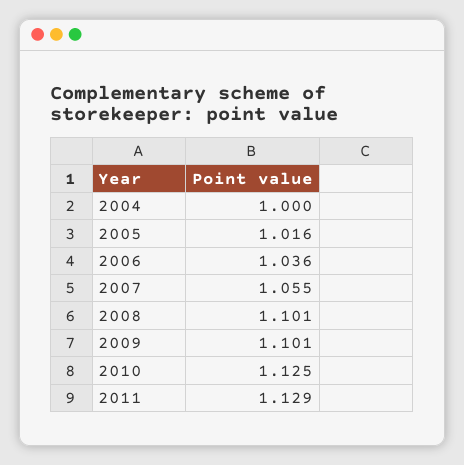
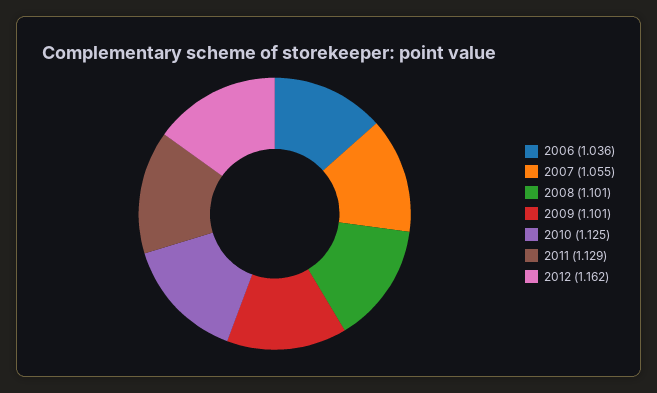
2004: 1 -> none
2005: 1.016 -> none
2012: none -> 1.162

